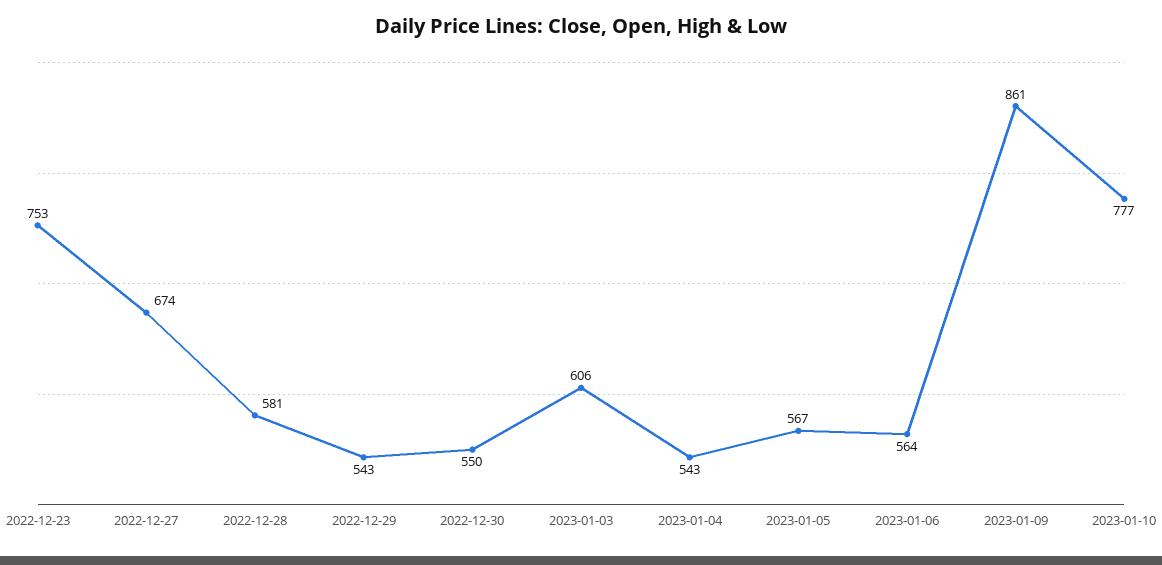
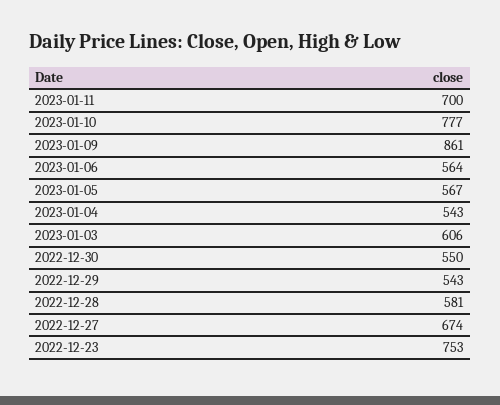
2023-01-11: none -> 700

